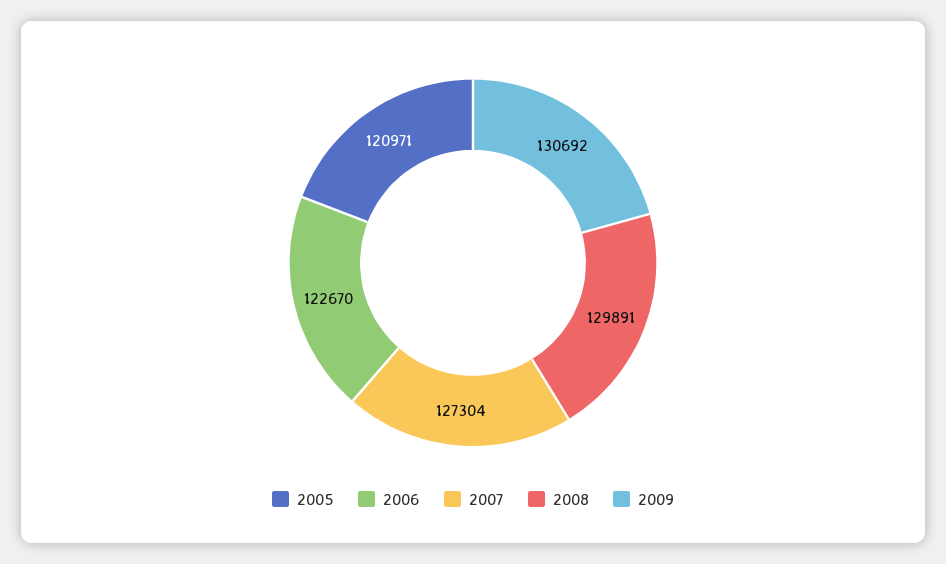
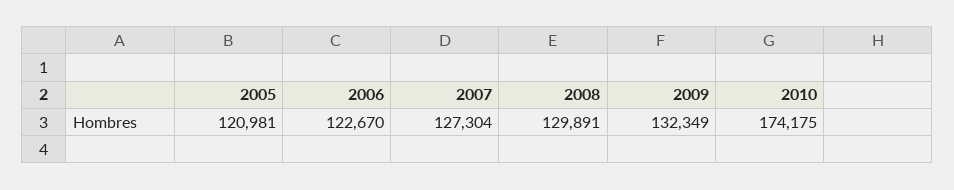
2005: 120971 -> 120981
2009: 130692 -> 132349
2010: none -> 174175

